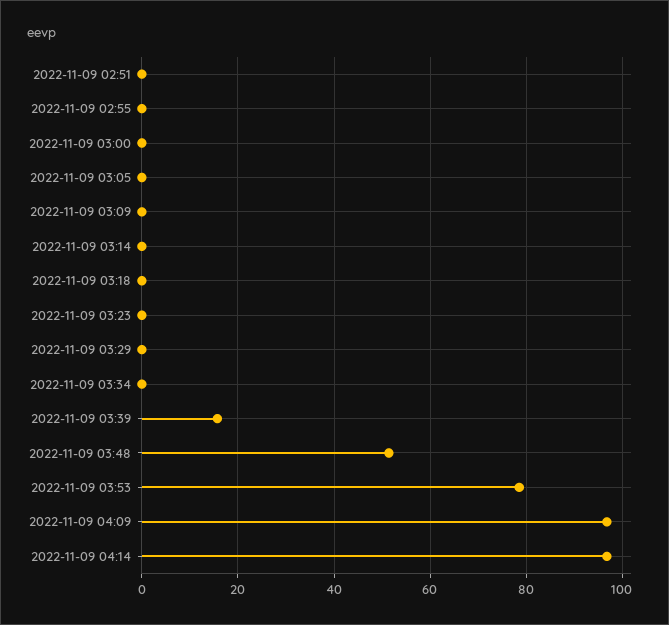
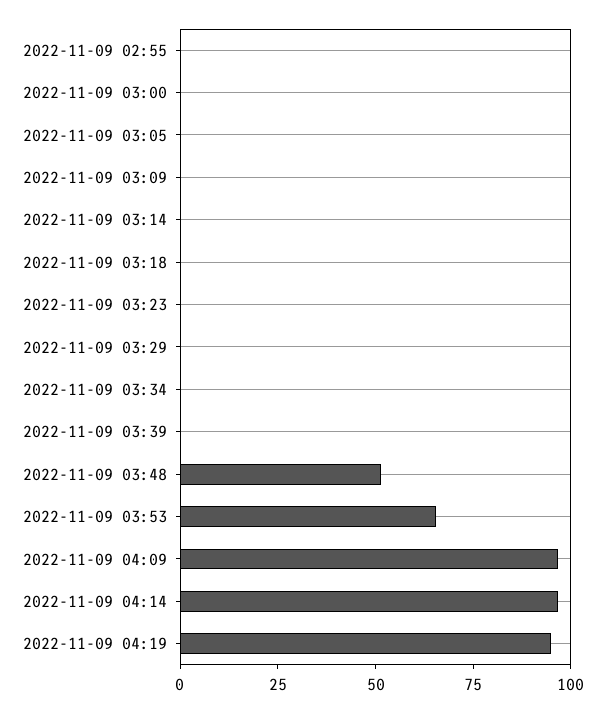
2022-11-09 02:51: 0 -> none
2022-11-09 03:39: 16 -> 0
2022-11-09 03:53: 78 -> 65
2022-11-09 04:19: none -> 95

